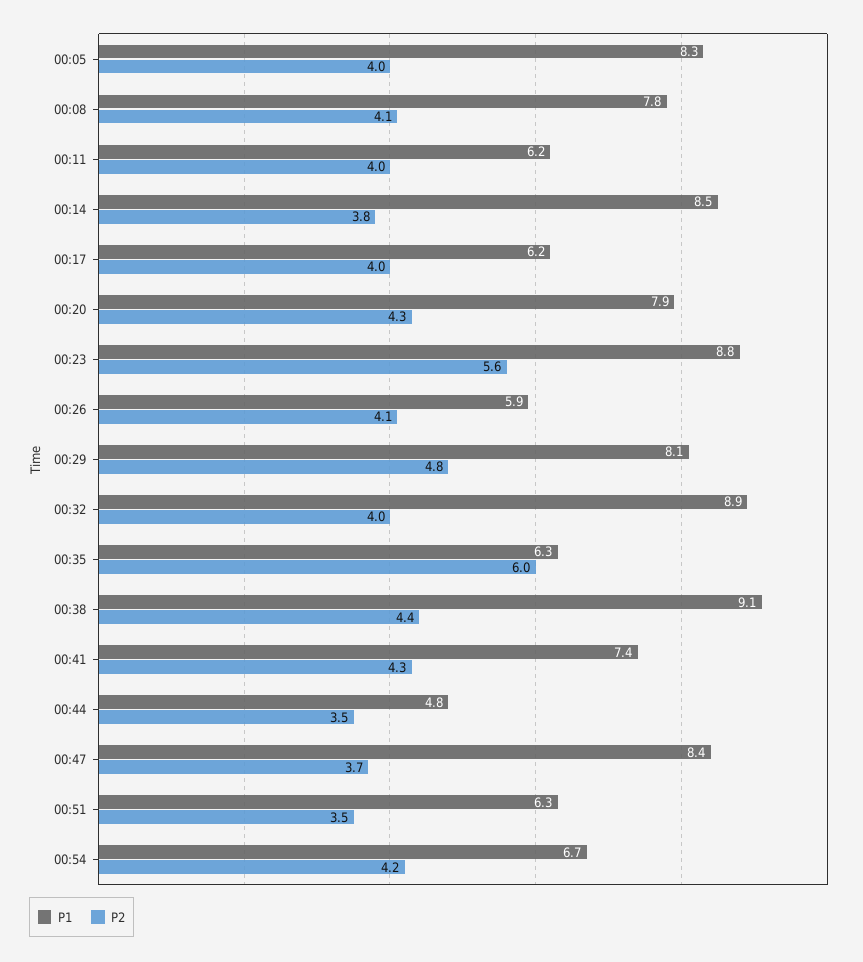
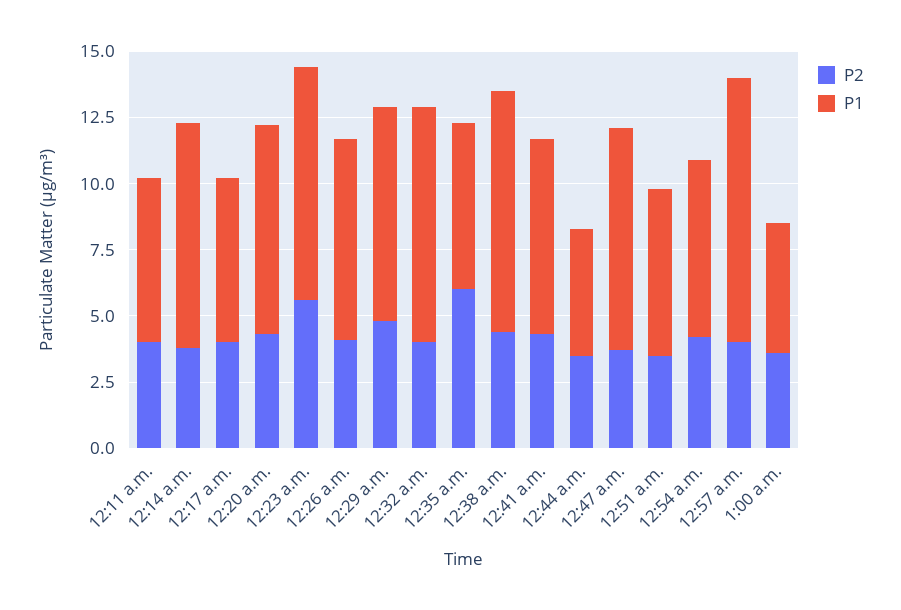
P1, 00:05: 8.3 -> none
P2, 00:05: 4 -> none
P1, 00:08: 7.8 -> none
P2, 00:08: 4.1 -> none
P1, 00:26: 5.9 -> 7.5
P2, 12:57 a.m.: none -> 4
P1, 12:57 a.m.: none -> 10
P2, 1:00 a.m.: none -> 3.5
P1, 1:00 a.m.: none -> 5

